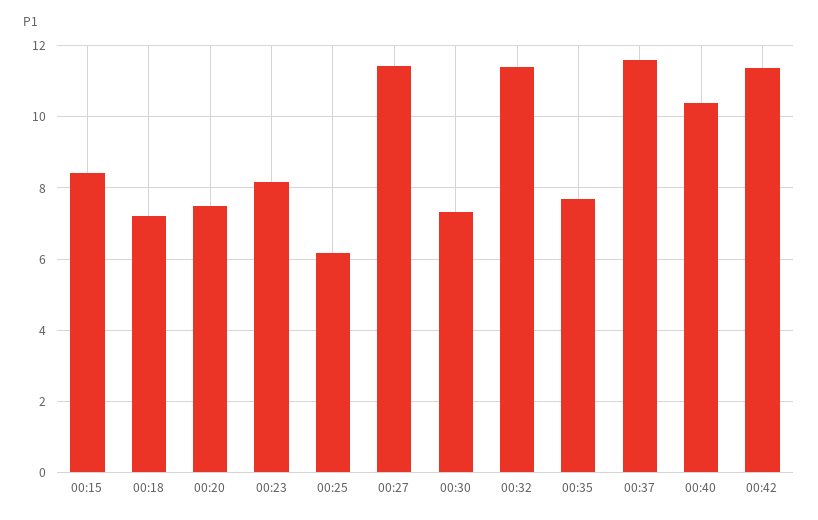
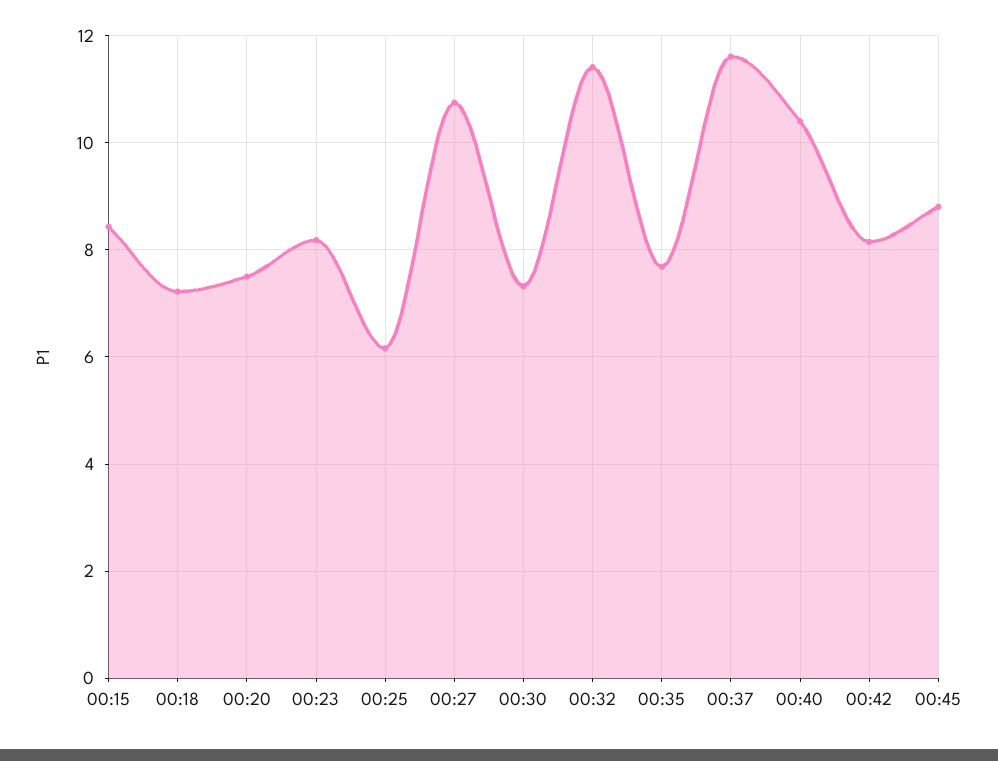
00:27: 11.4 -> 10.8
00:42: 11.4 -> 8.2
00:45: none -> 8.8

